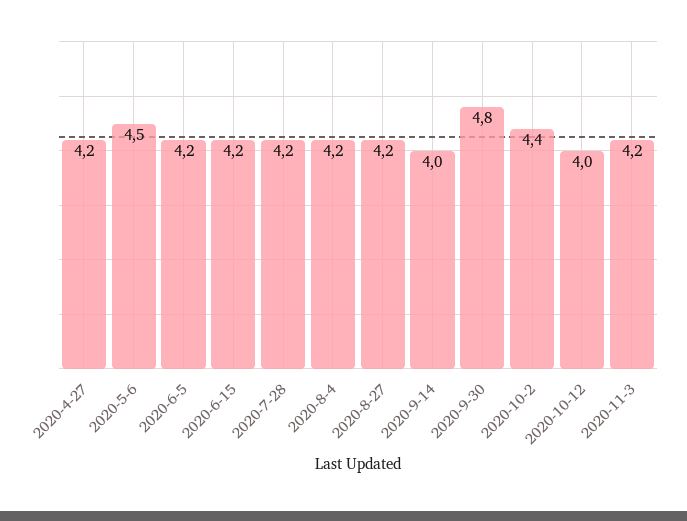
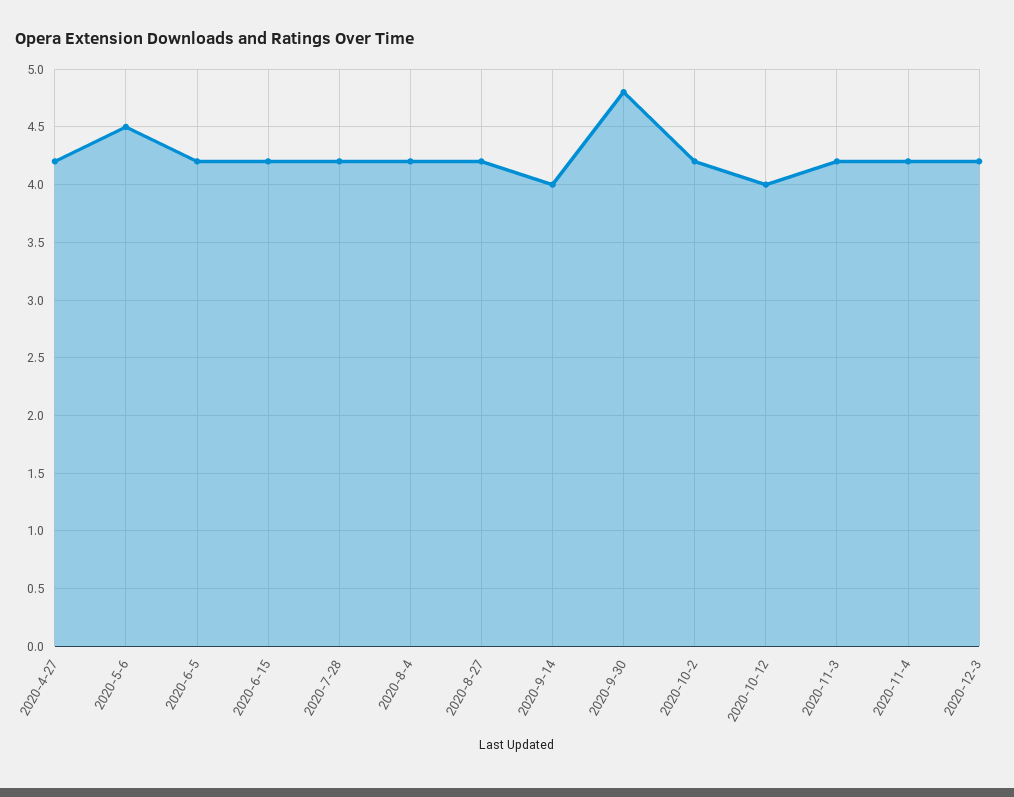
2020-10-2: 4.4 -> 4.2
2020-11-4: none -> 4.2
2020-12-3: none -> 4.2

